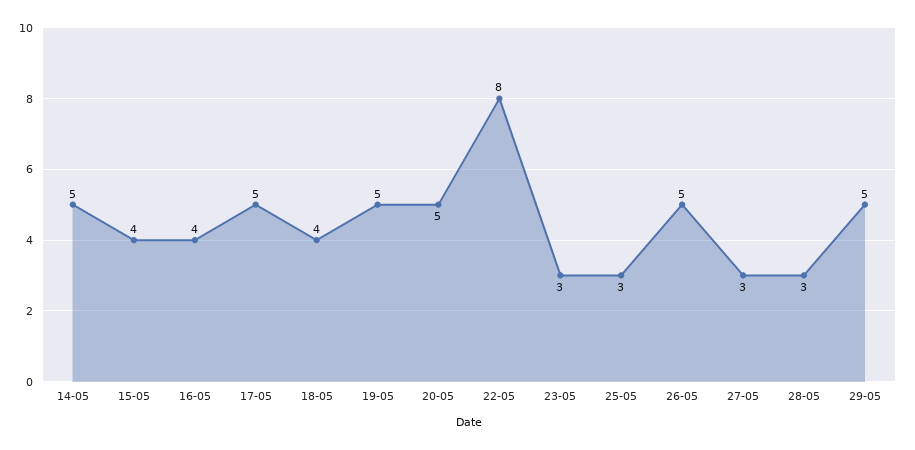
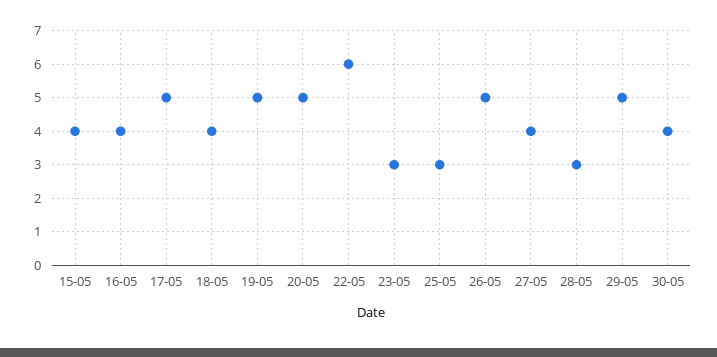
14-05: 5 -> none
22-05: 8 -> 6
27-05: 3 -> 4
30-05: none -> 4

